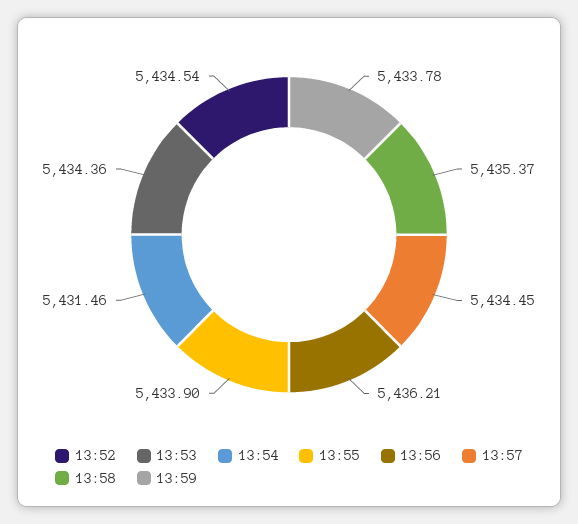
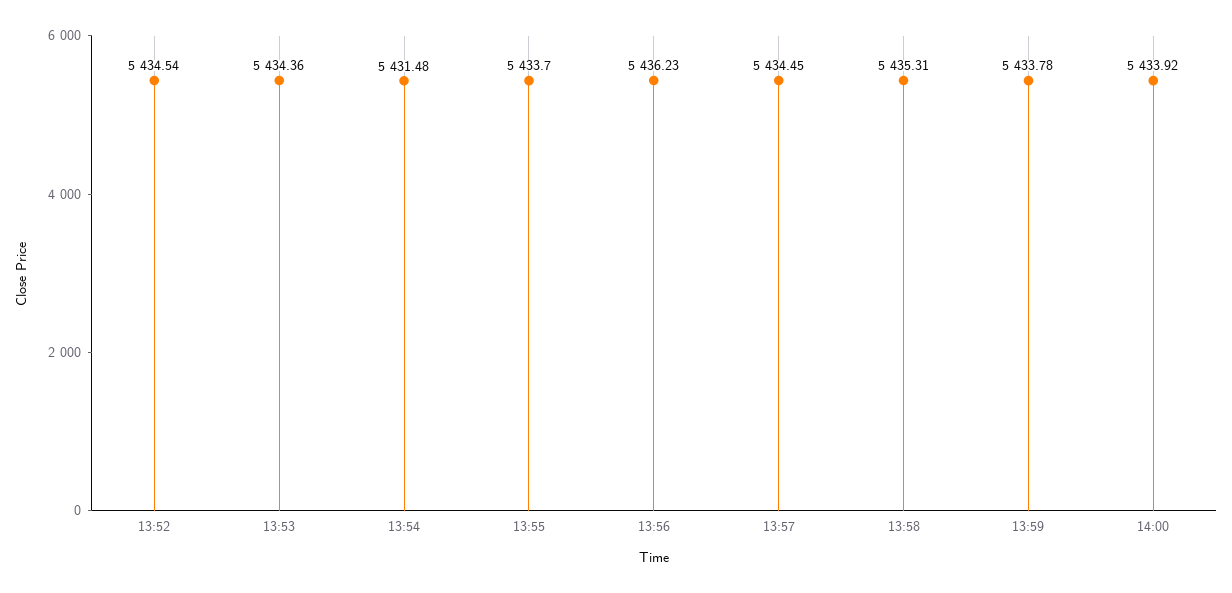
13:54: 5431.46 -> 5431.48
13:55: 5433.9 -> 5433.7
13:56: 5436.21 -> 5436.23
13:58: 5435.37 -> 5435.31
14:00: none -> 5433.92

